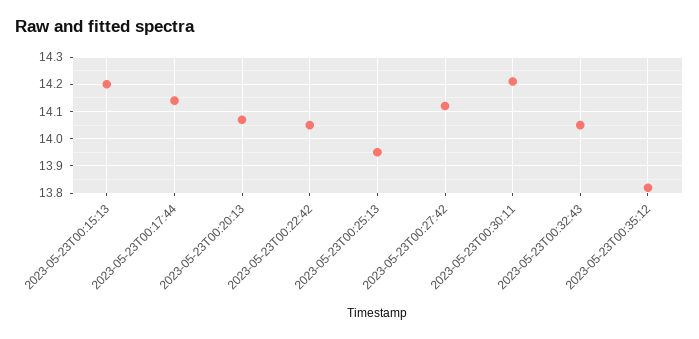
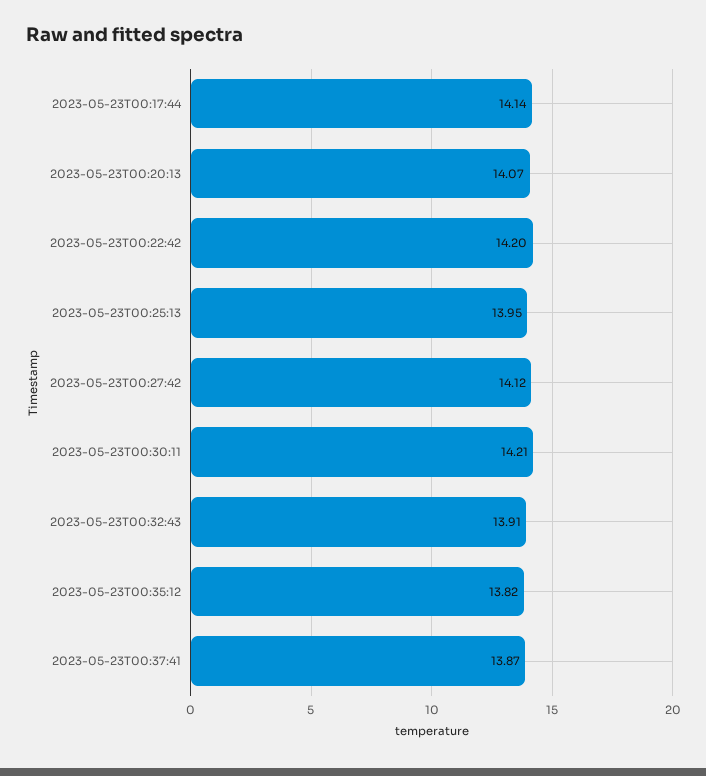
2023-05-23T00:15:13: 14.2 -> none
2023-05-23T00:22:42: 14.05 -> 14.2
2023-05-23T00:32:43: 14.05 -> 13.91
2023-05-23T00:37:41: none -> 13.87

